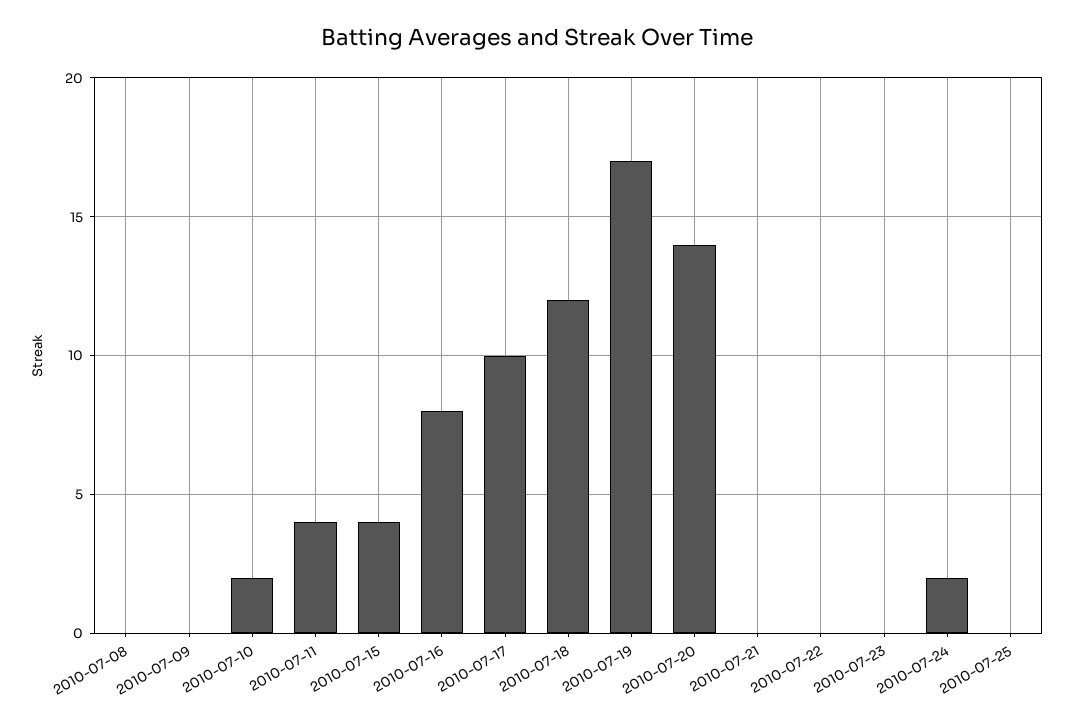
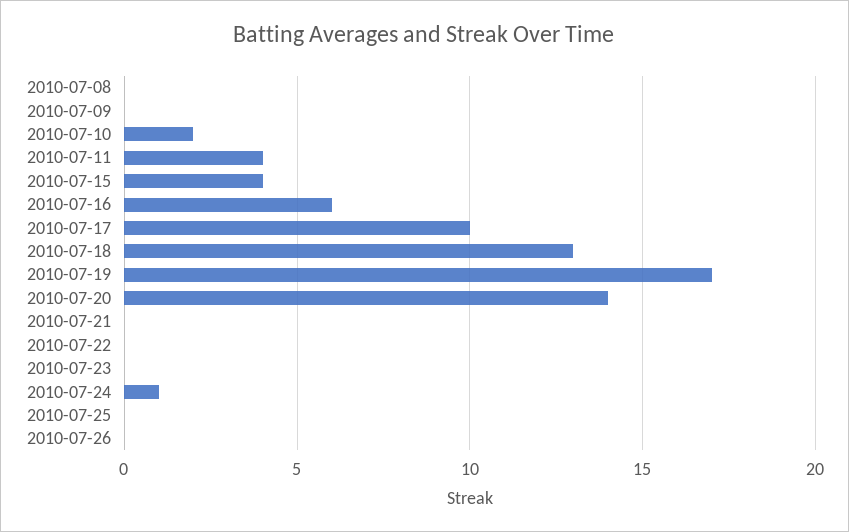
2010-07-16: 8 -> 6
2010-07-18: 12 -> 13
2010-07-24: 2 -> 1
2010-07-26: none -> 0

